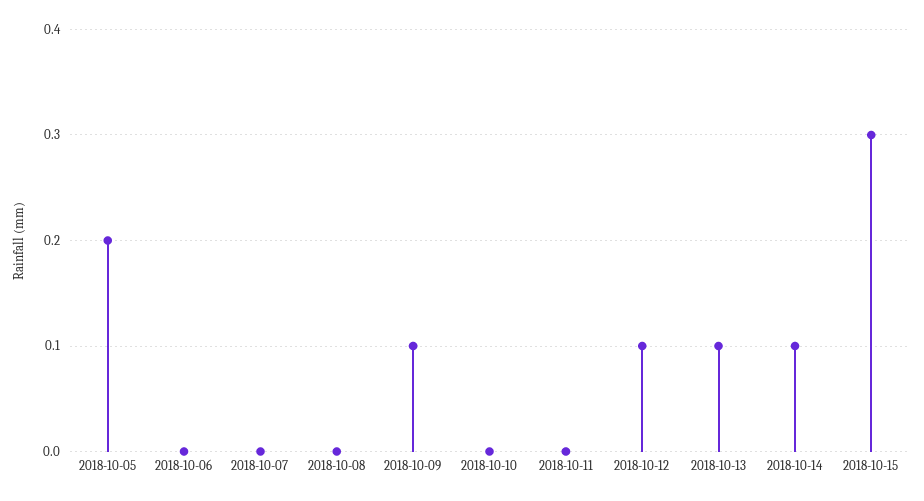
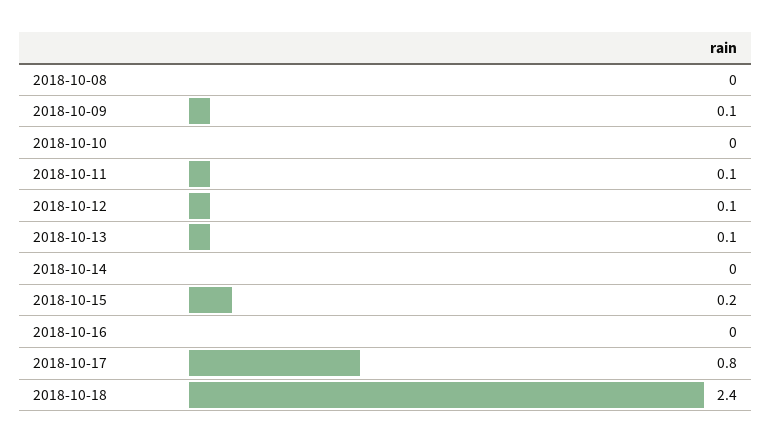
2018-10-05: 0.2 -> none
2018-10-06: 0 -> none
2018-10-07: 0 -> none
2018-10-11: 0 -> 0.1
2018-10-14: 0.1 -> 0
2018-10-15: 0.3 -> 0.2
2018-10-16: none -> 0
2018-10-17: none -> 0.8
2018-10-18: none -> 2.4

